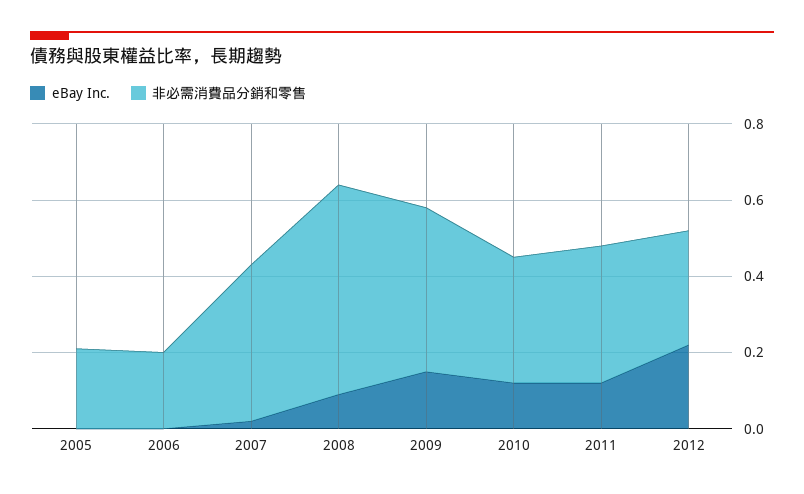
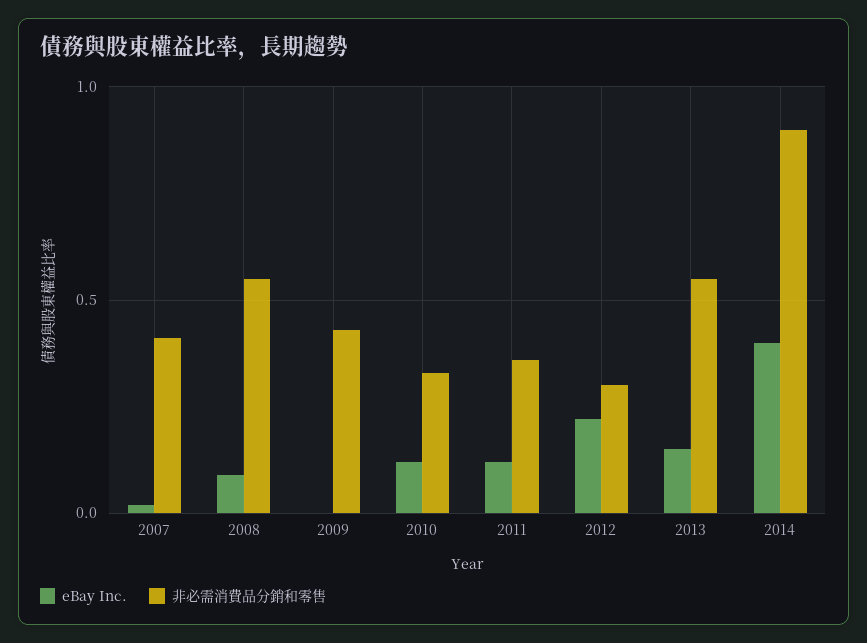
eBay Inc., 2005: 0 -> none
非必需消費品分銷和零售, 2005: 0.2 -> none
eBay Inc., 2006: 0 -> none
非必需消費品分銷和零售, 2006: 0.2 -> none
eBay Inc., 2009: 0.15 -> 0
eBay Inc., 2013: none -> 0.15
非必需消費品分銷和零售, 2013: none -> 0.55
eBay Inc., 2014: none -> 0.4
非必需消費品分銷和零售, 2014: none -> 0.9

